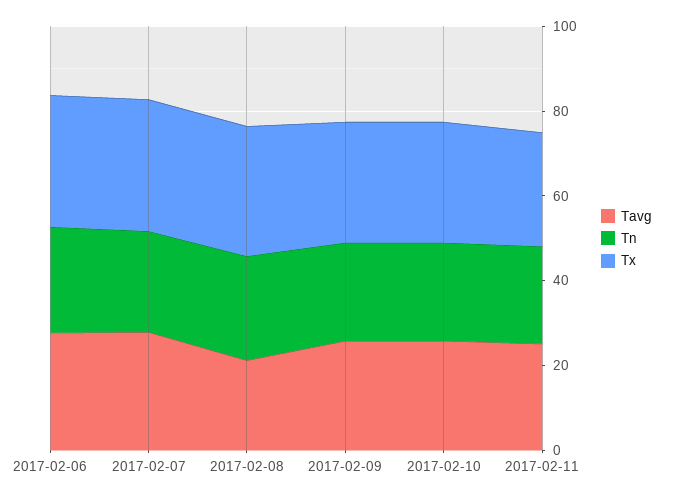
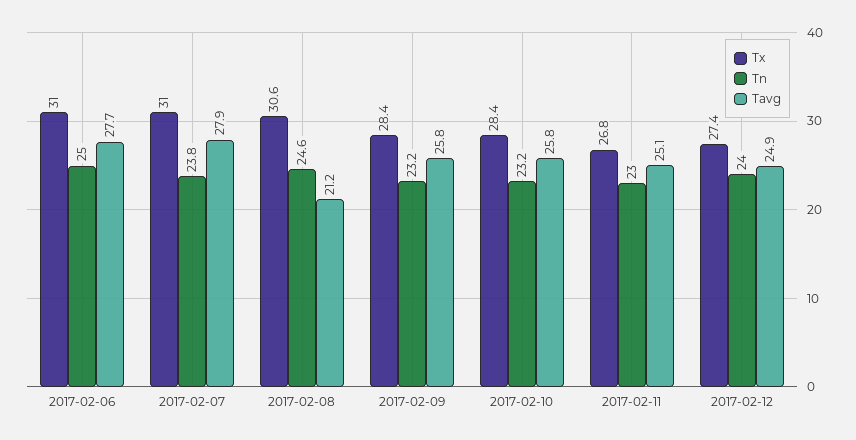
Tx, 2017-02-12: none -> 27.4
Tn, 2017-02-12: none -> 24
Tavg, 2017-02-12: none -> 24.9

